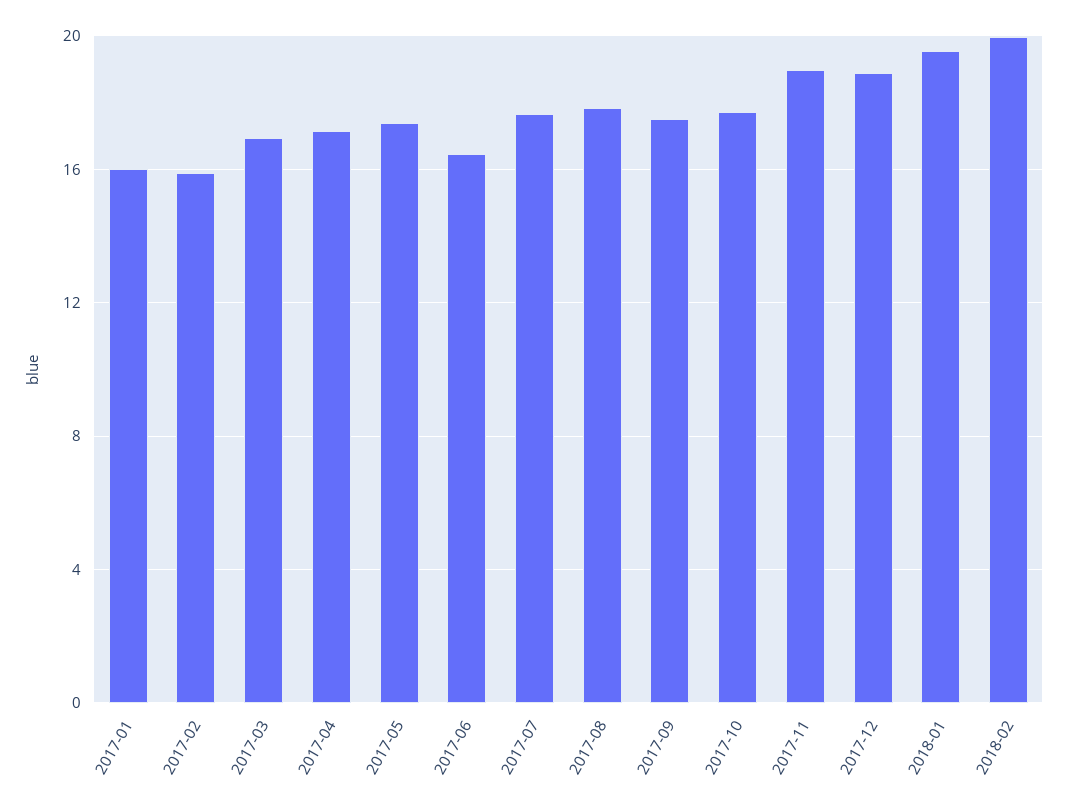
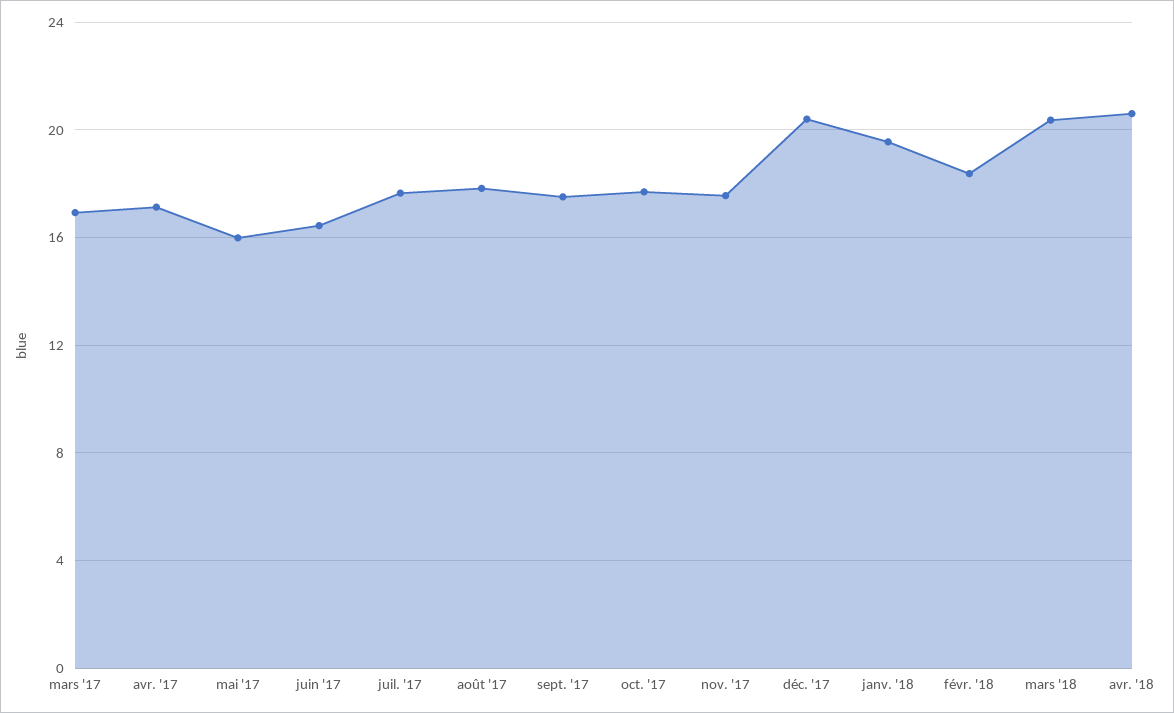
2017-01: 16 -> none
2017-02: 16 -> none
2017-05: 17.5 -> 16
2017-11: 19 -> 17.5
2017-12: 19 -> 20.5
2018-02: 20 -> 18.5
mars '18: none -> 20.5
avr. '18: none -> 20.5

